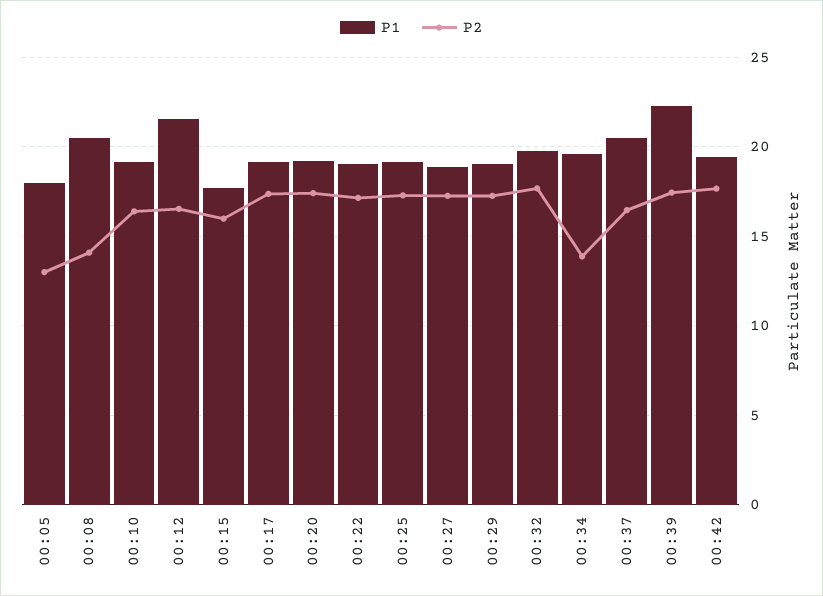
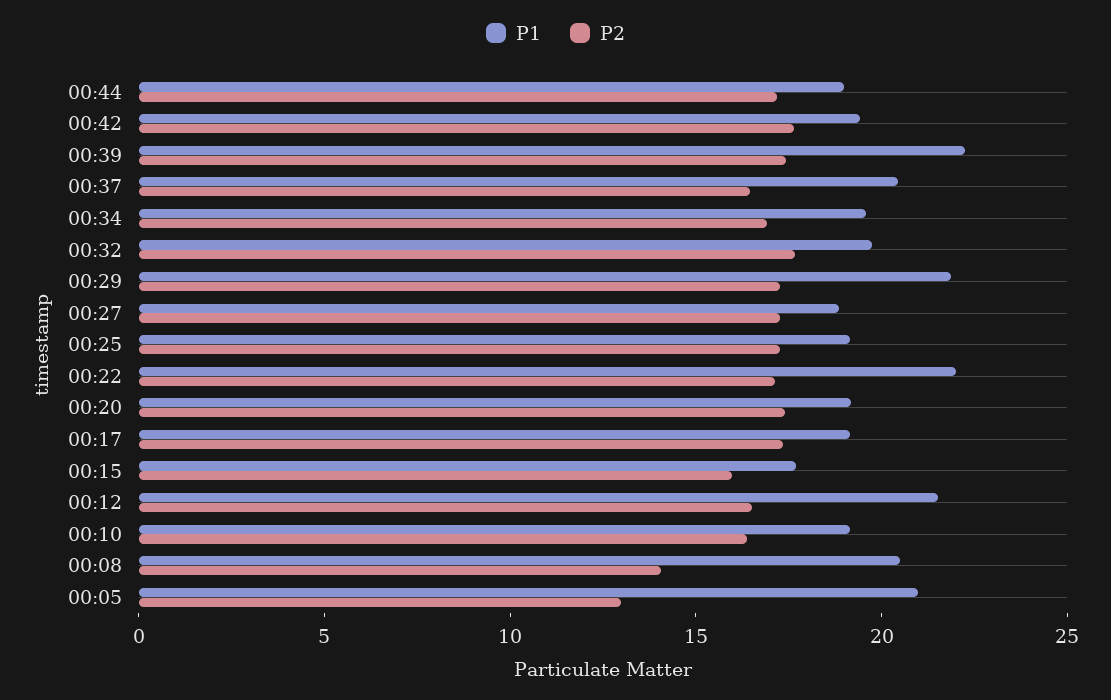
P1, 00:05: 18 -> 21
P1, 00:22: 19 -> 22
P1, 00:29: 19 -> 22
P2, 00:34: 14 -> 17
P1, 00:44: none -> 19
P2, 00:44: none -> 17

